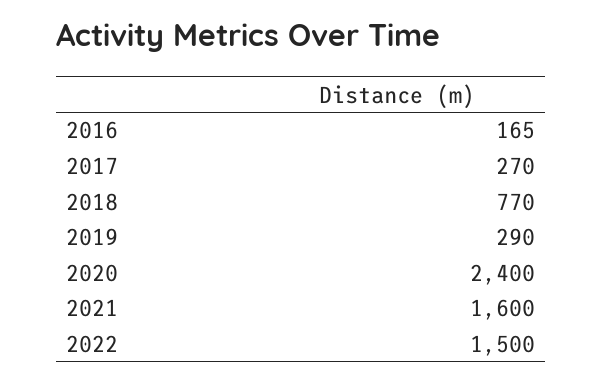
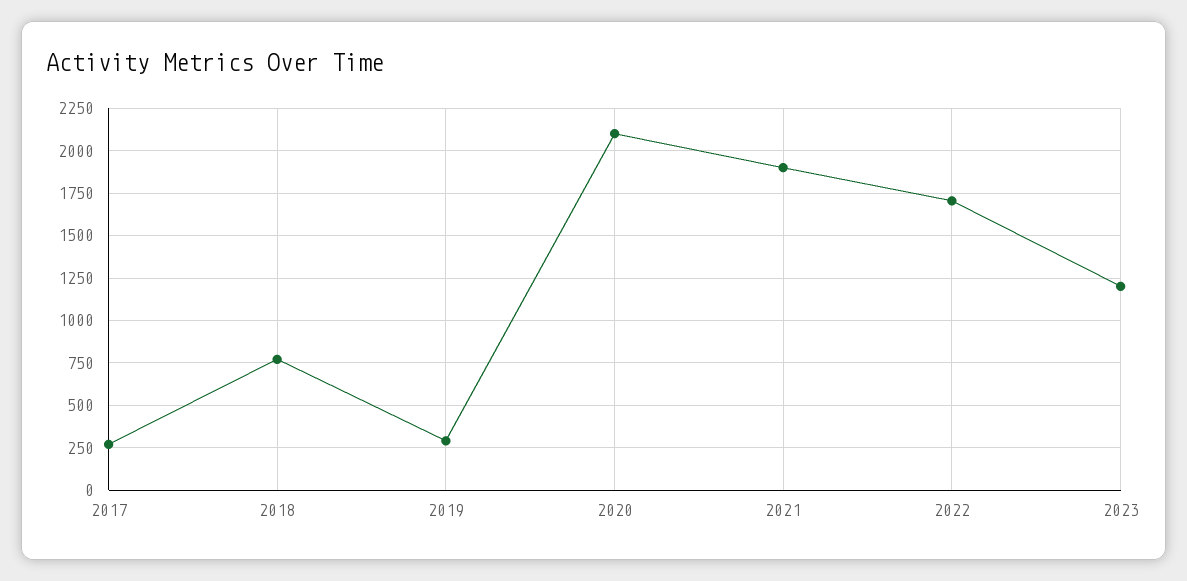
2016: 165 -> none
2020: 2400 -> 2100
2021: 1600 -> 1900
2022: 1500 -> 1700
2023: none -> 1200

